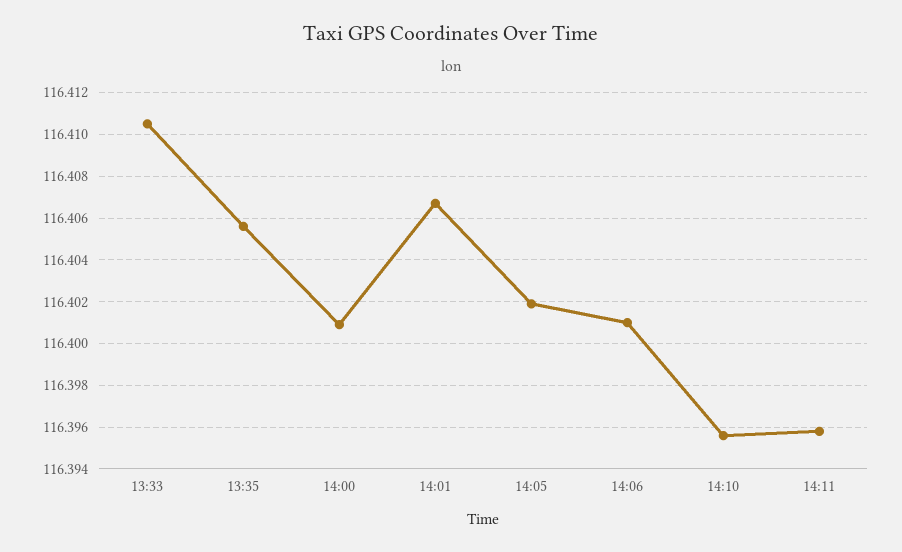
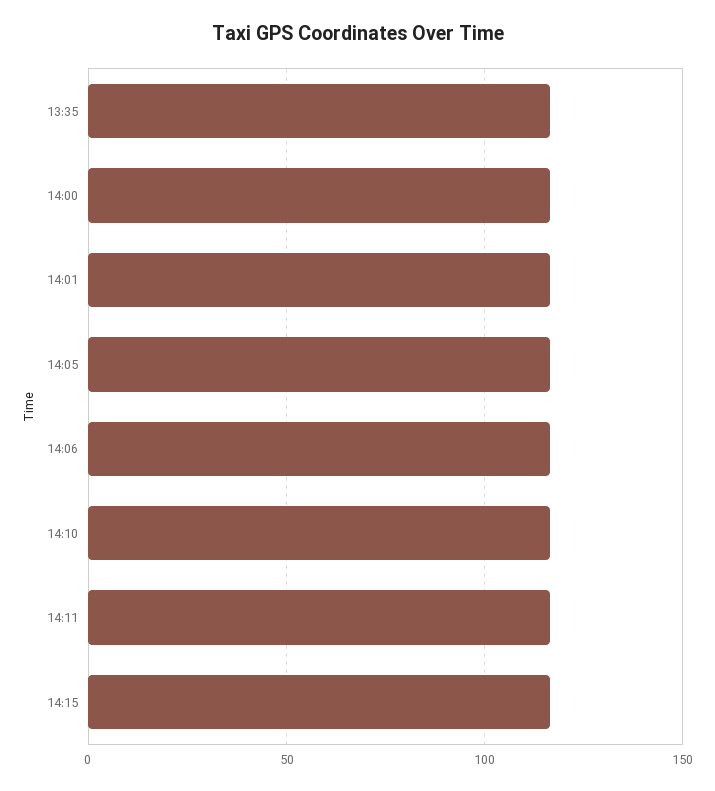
13:33: 116.4105 -> none
14:15: none -> 115

